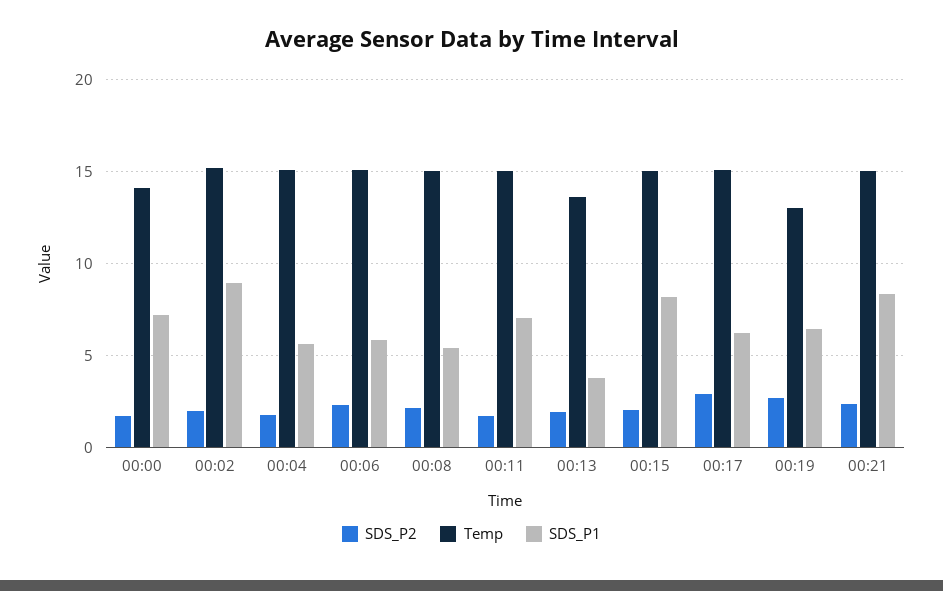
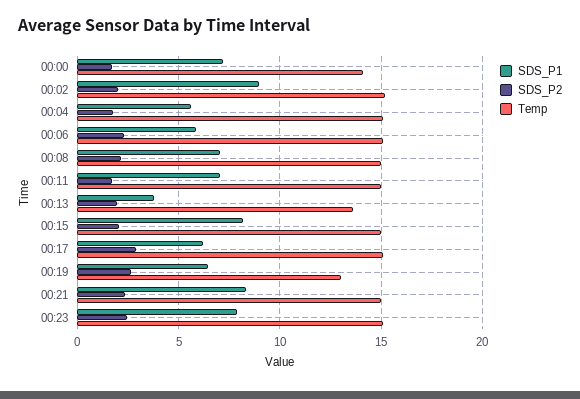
SDS_P1, 00:08: 5.5 -> 7
SDS_P1, 00:23: none -> 8
SDS_P2, 00:23: none -> 2.5
Temp, 00:23: none -> 15

